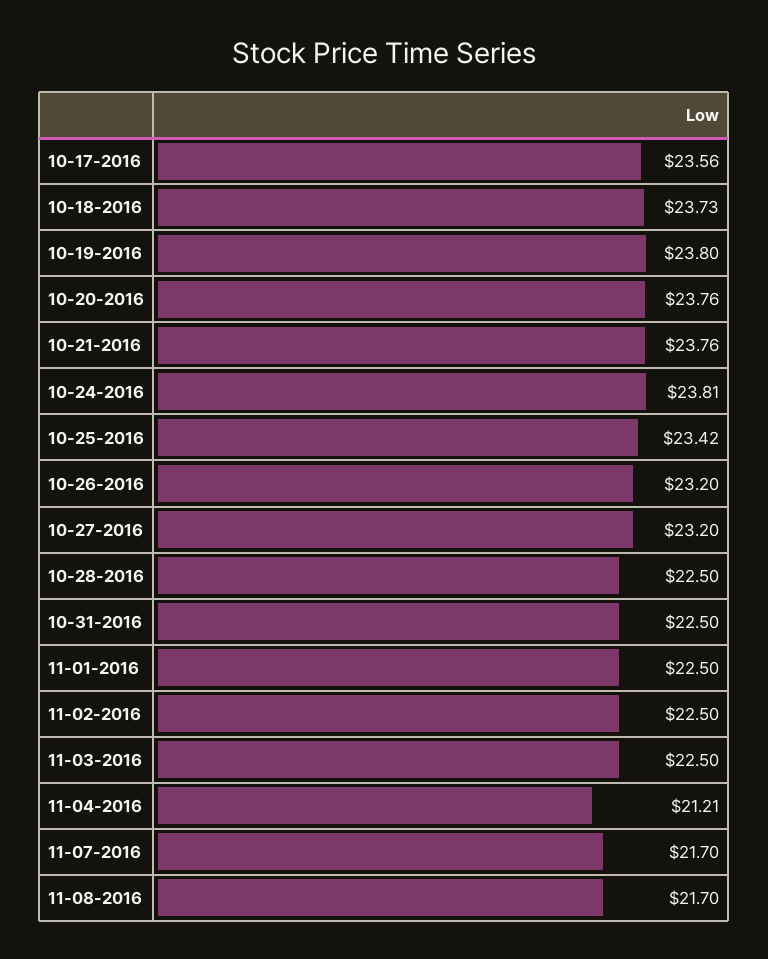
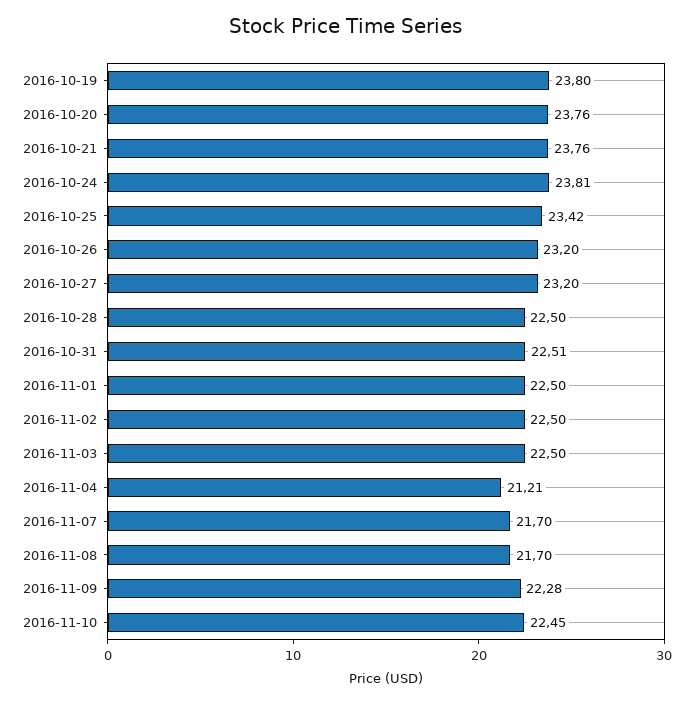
10-17-2016: 23.56 -> none
10-18-2016: 23.73 -> none
10-31-2016: 22.5 -> 22.51
2016-11-09: none -> 22.28
2016-11-10: none -> 22.45

